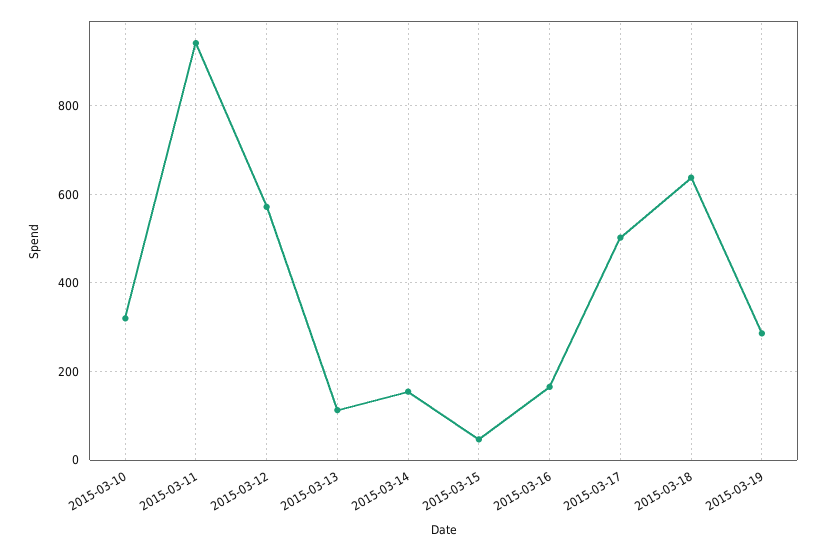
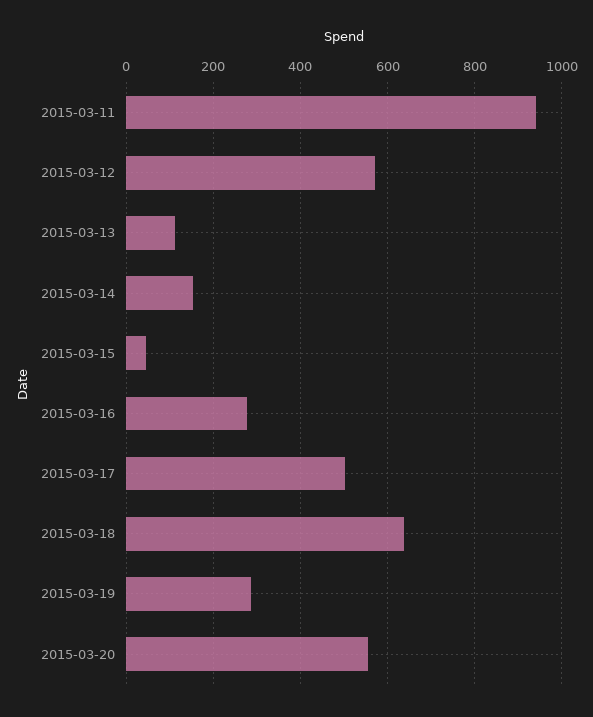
2015-03-10: 320 -> none
2015-03-16: 160 -> 280
2015-03-20: none -> 560

